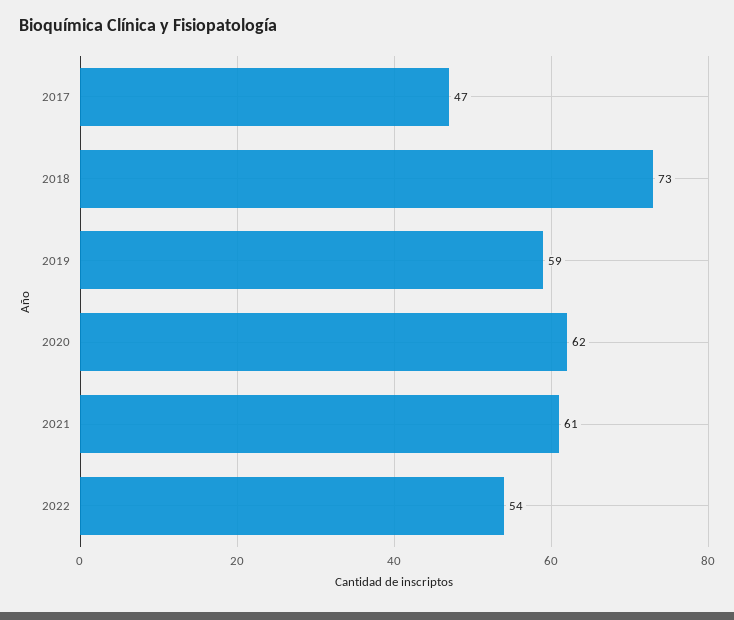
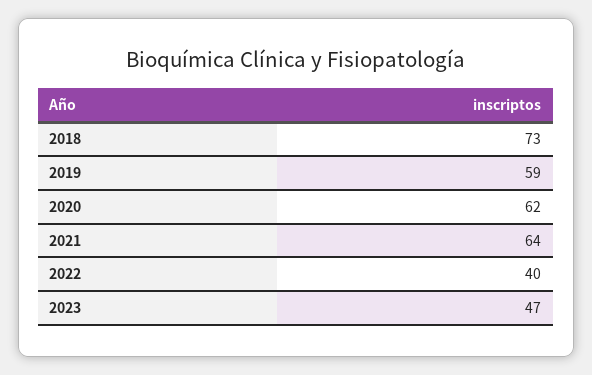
2017: 47 -> none
2021: 61 -> 64
2022: 54 -> 40
2023: none -> 47

